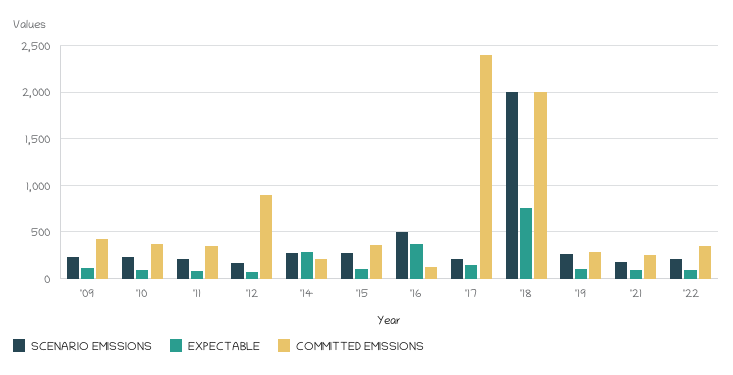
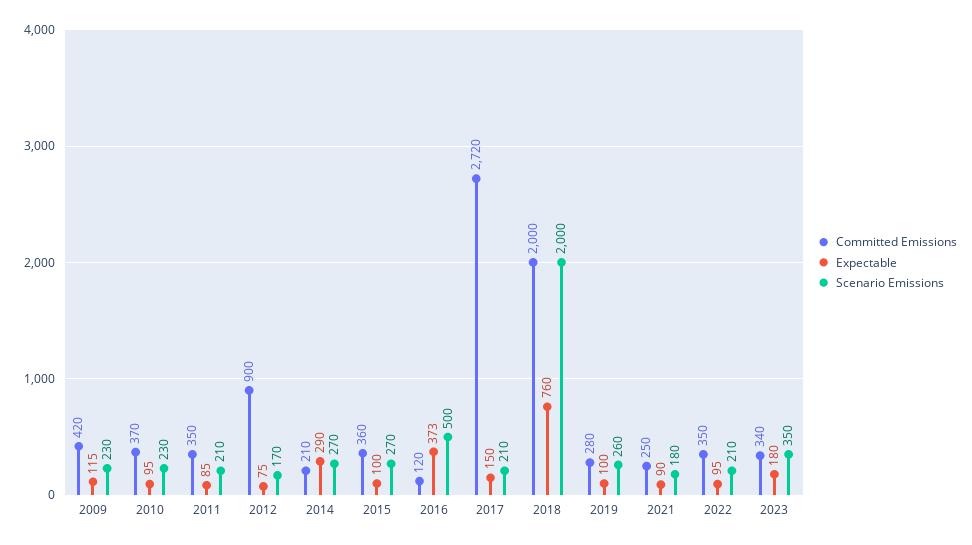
COMMITTED EMISSIONS, '17: 2400 -> 2720
COMMITTED EMISSIONS, 2023: none -> 340
EXPECTABLE, 2023: none -> 180
SCENARIO EMISSIONS, 2023: none -> 350

